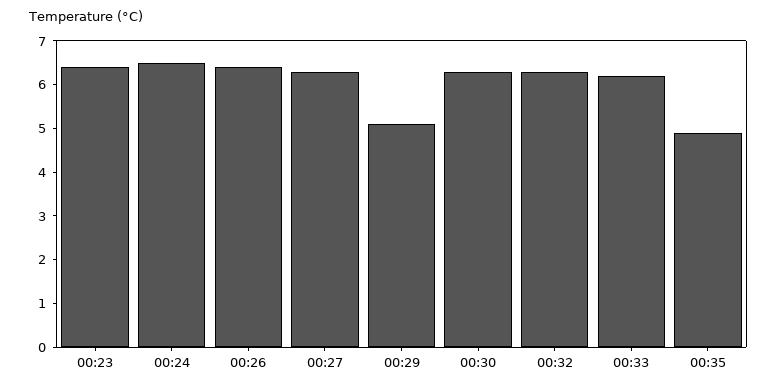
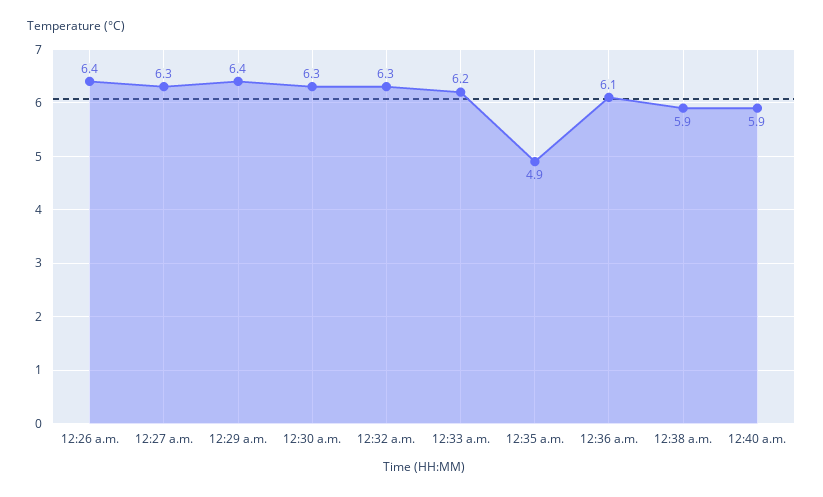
00:23: 6.5 -> none
00:24: 6.5 -> none
00:29: 5 -> 6.4
12:36 a.m.: none -> 6.1
12:38 a.m.: none -> 5.9
12:40 a.m.: none -> 5.9

